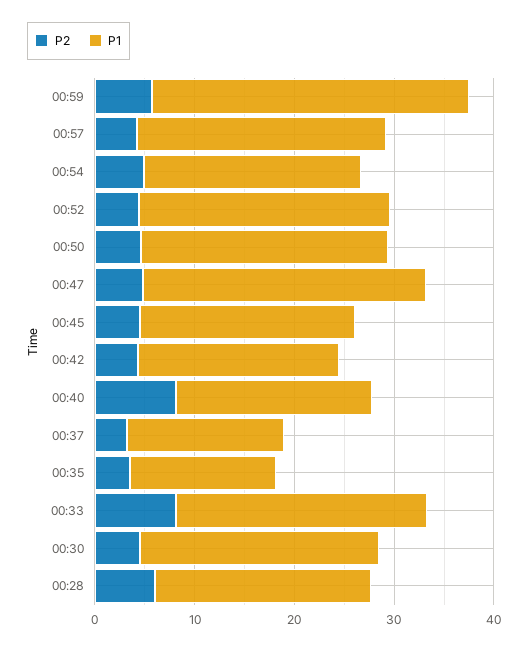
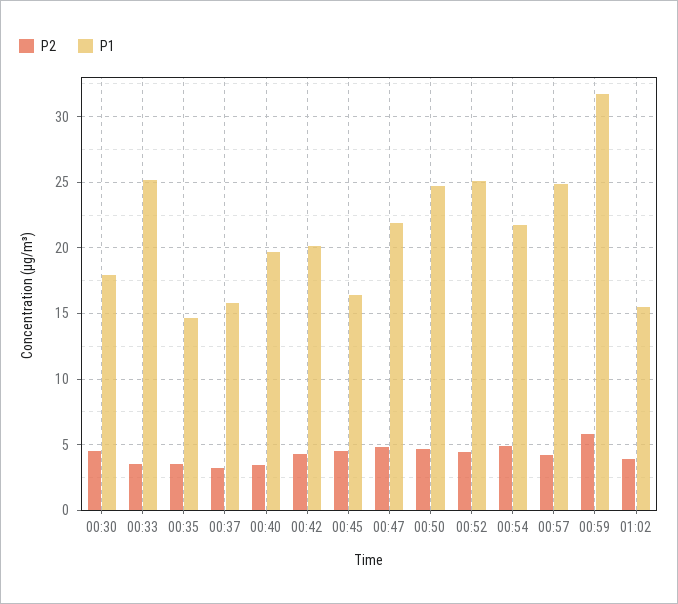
P1, 00:47: 28 -> 22
P1, 00:45: 22 -> 16.5
P2, 00:40: 8 -> 3.5
P2, 00:33: 8 -> 3.5
P1, 00:30: 24 -> 18
P2, 00:28: 6 -> none
P1, 00:28: 22 -> none
P2, 01:02: none -> 4
P1, 01:02: none -> 15.5

